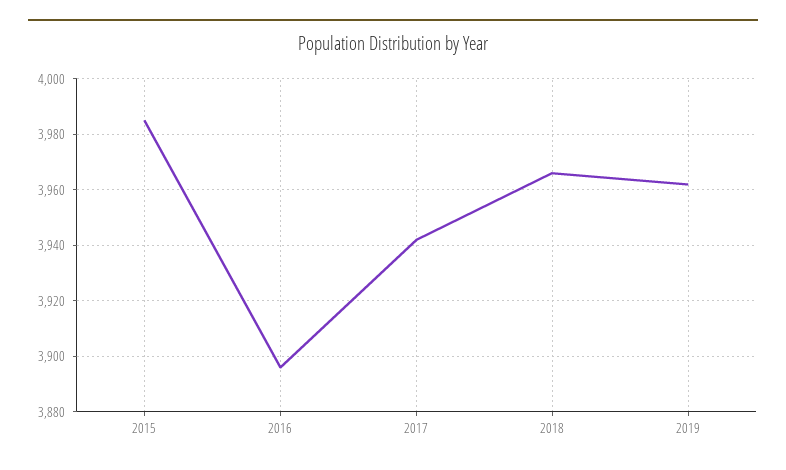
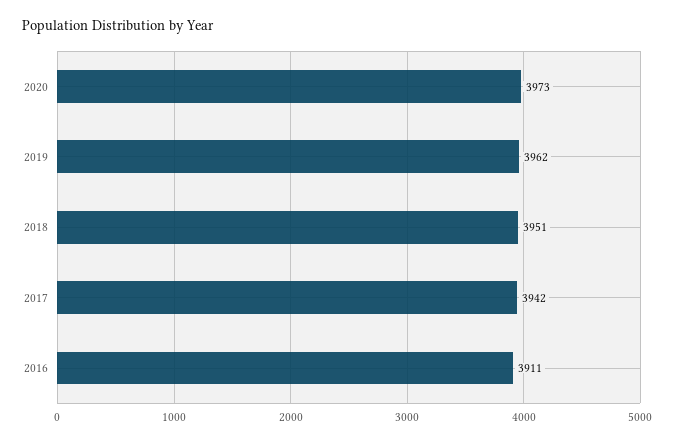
2015: 3985 -> none
2016: 3895 -> 3911
2018: 3965 -> 3951
2020: none -> 3973

